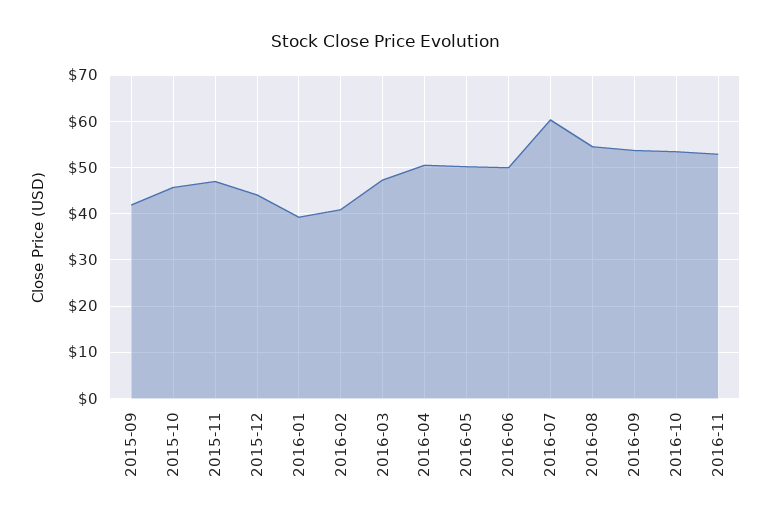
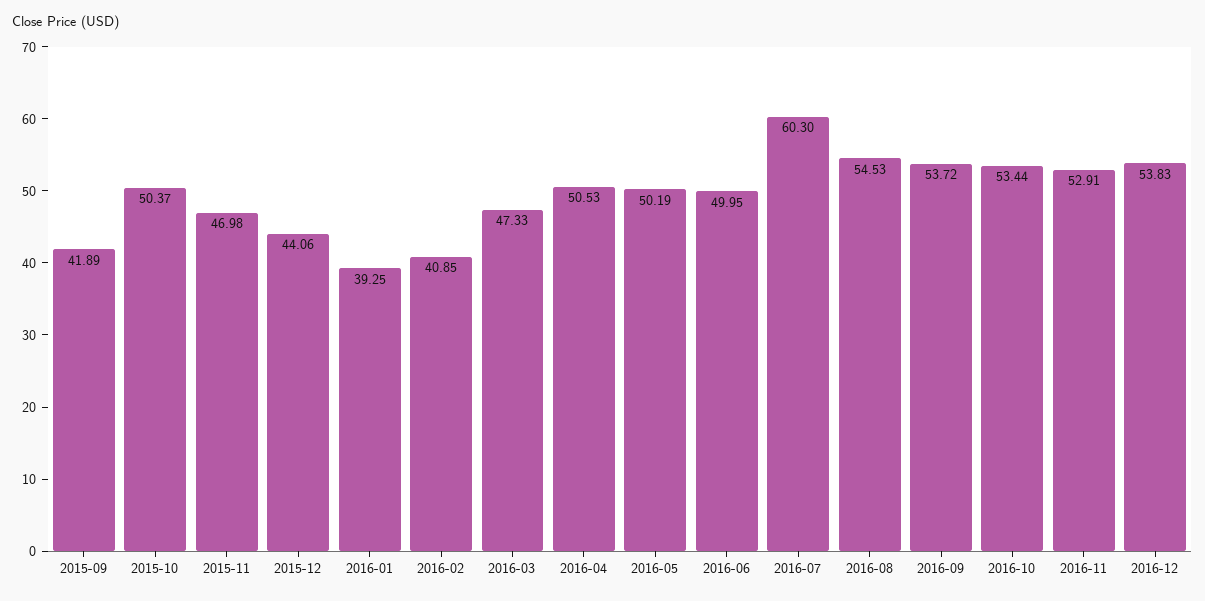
2015-10: 46 -> 50.37
2016-12: none -> 53.83

